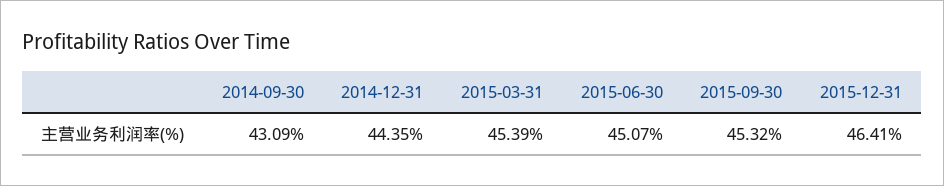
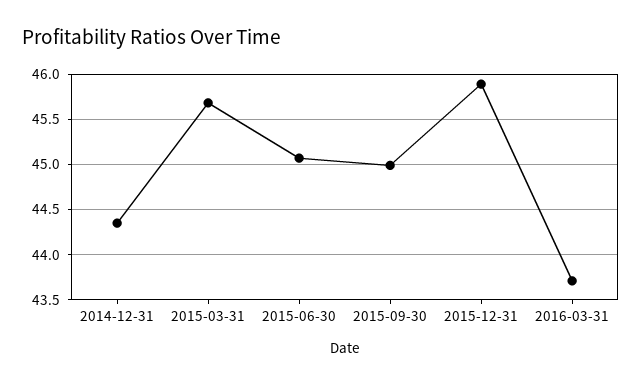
2014-09-30: 43.09 -> none
2015-03-31: 45.39 -> 45.7
2015-09-30: 45.32 -> 45
2015-12-31: 46.41 -> 45.9
2016-03-31: none -> 43.7

